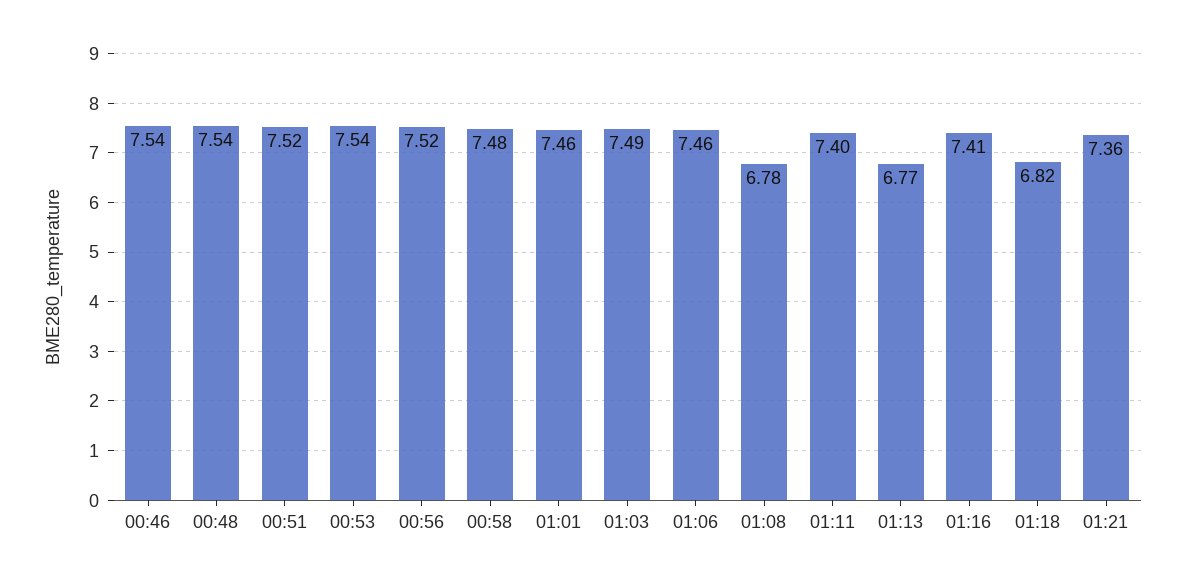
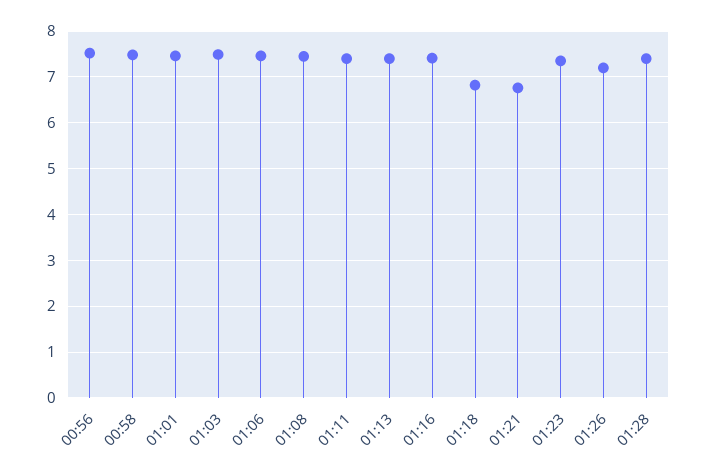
00:46: 7.54 -> none
00:48: 7.54 -> none
00:51: 7.52 -> none
00:53: 7.54 -> none
01:08: 6.78 -> 7.4
01:13: 6.77 -> 7.4
01:21: 7.36 -> 6.8
01:23: none -> 7.4
01:26: none -> 7.2
01:28: none -> 7.4

